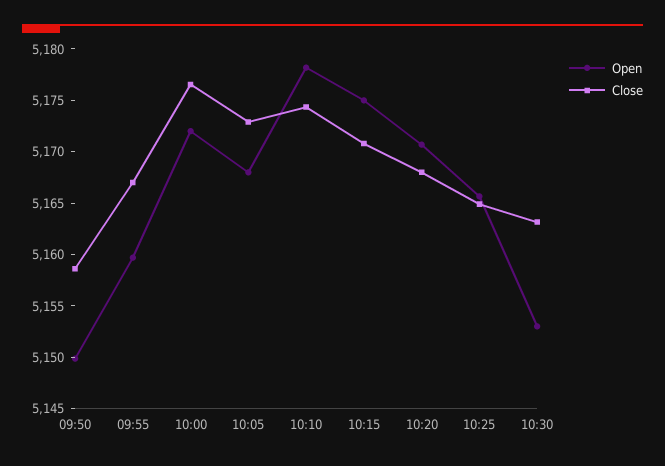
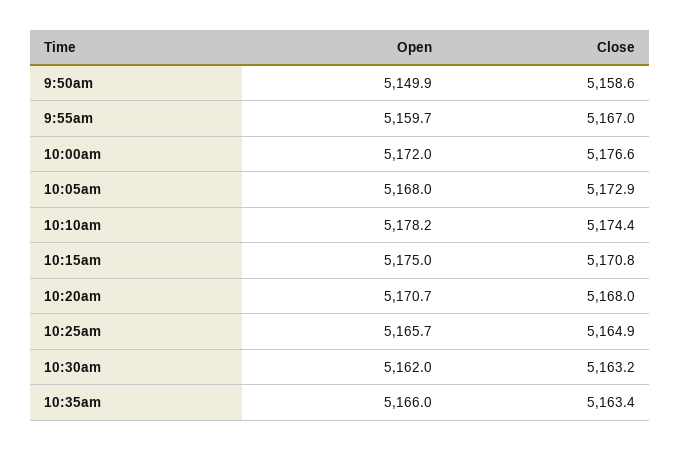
Open, 10:30: 5153 -> 5162
Open, 10:35am: none -> 5166
Close, 10:35am: none -> 5163.4

